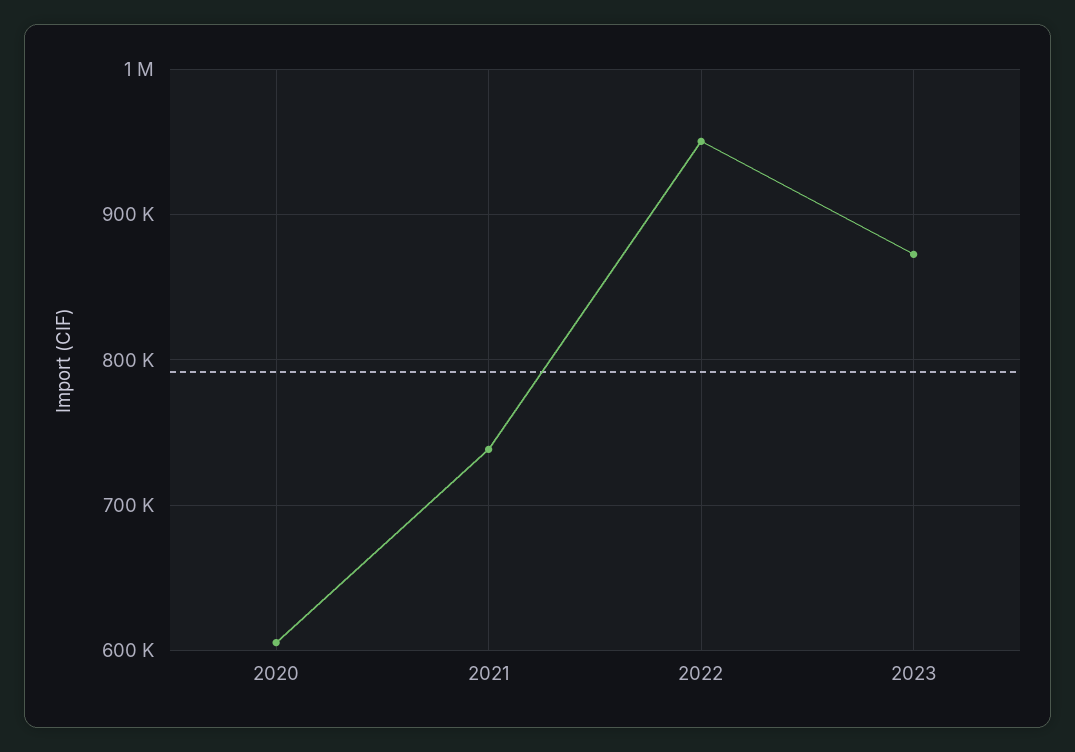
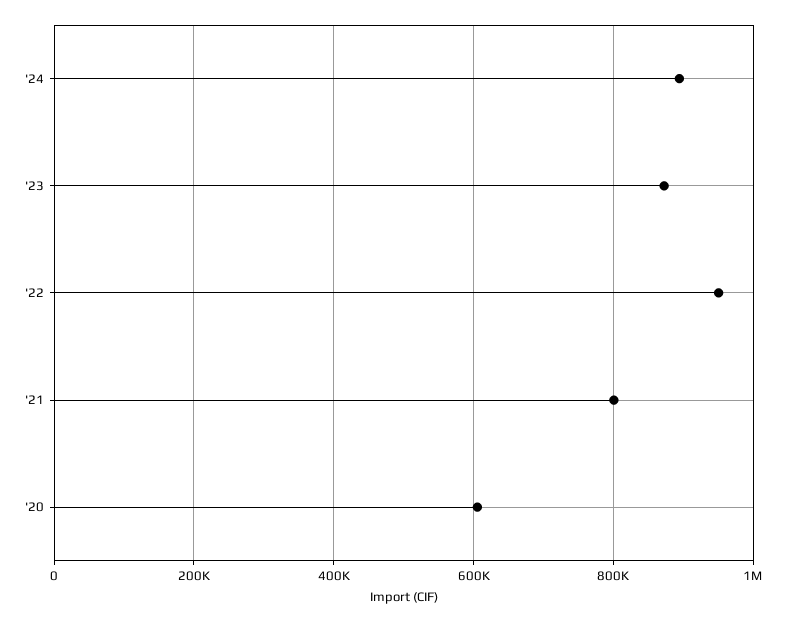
2021: 740000 -> 800000
'24: none -> 900000

